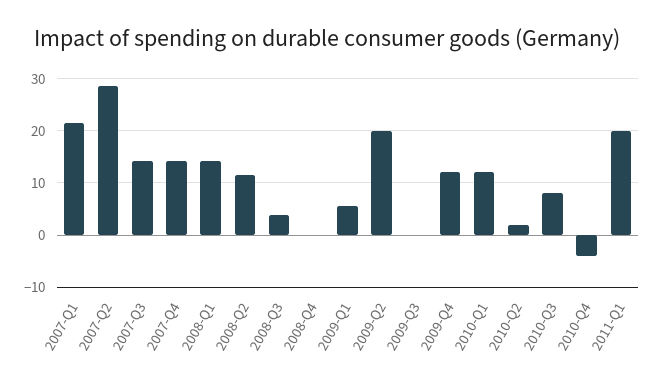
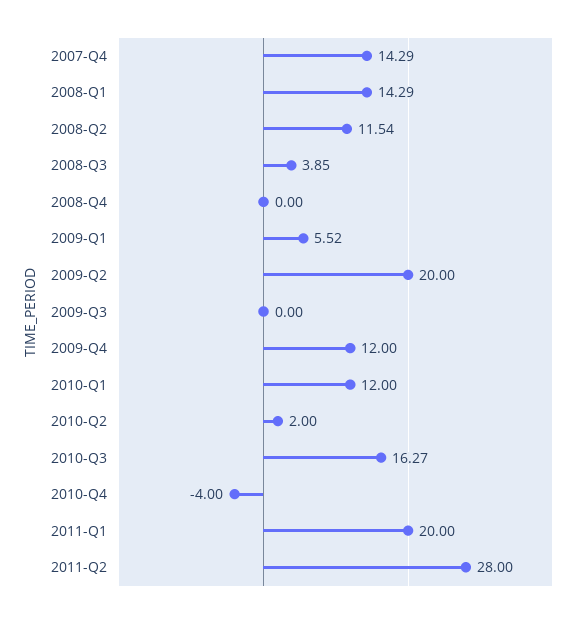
2007-Q1: 22 -> none
2007-Q2: 28 -> none
2007-Q3: 14 -> none
2010-Q3: 8 -> 16.27
2011-Q2: none -> 28

